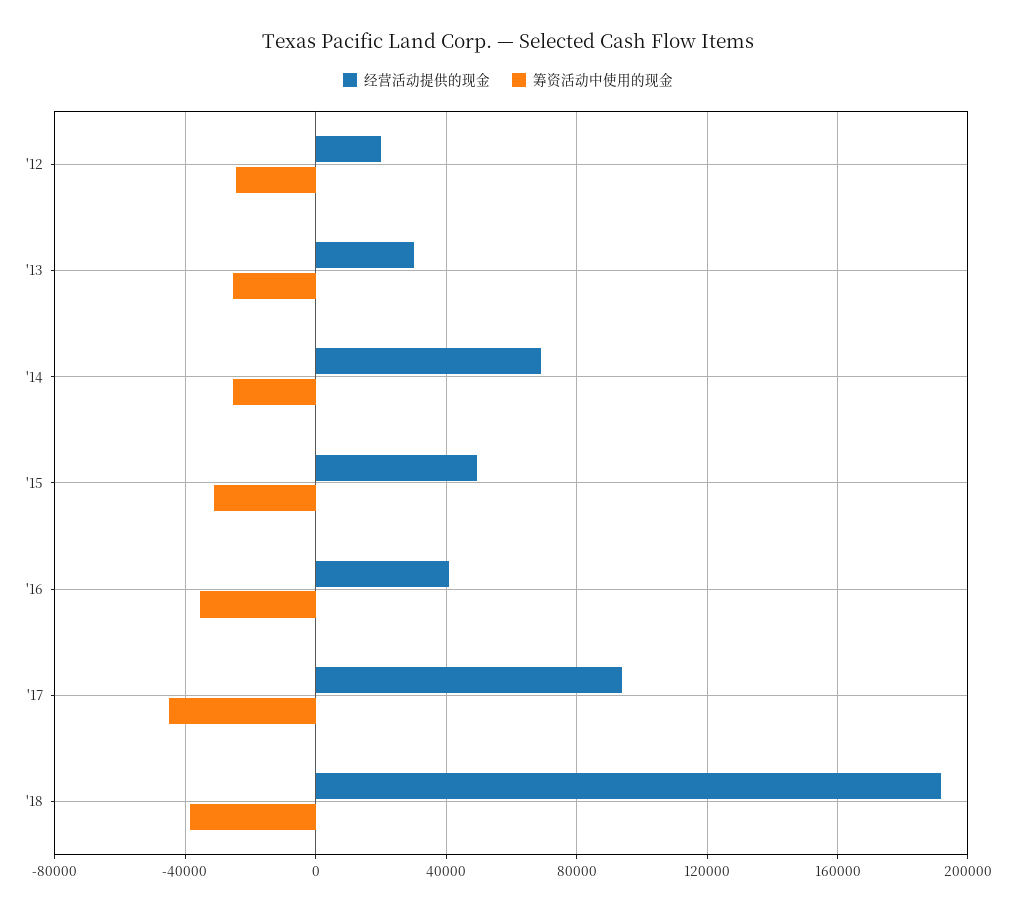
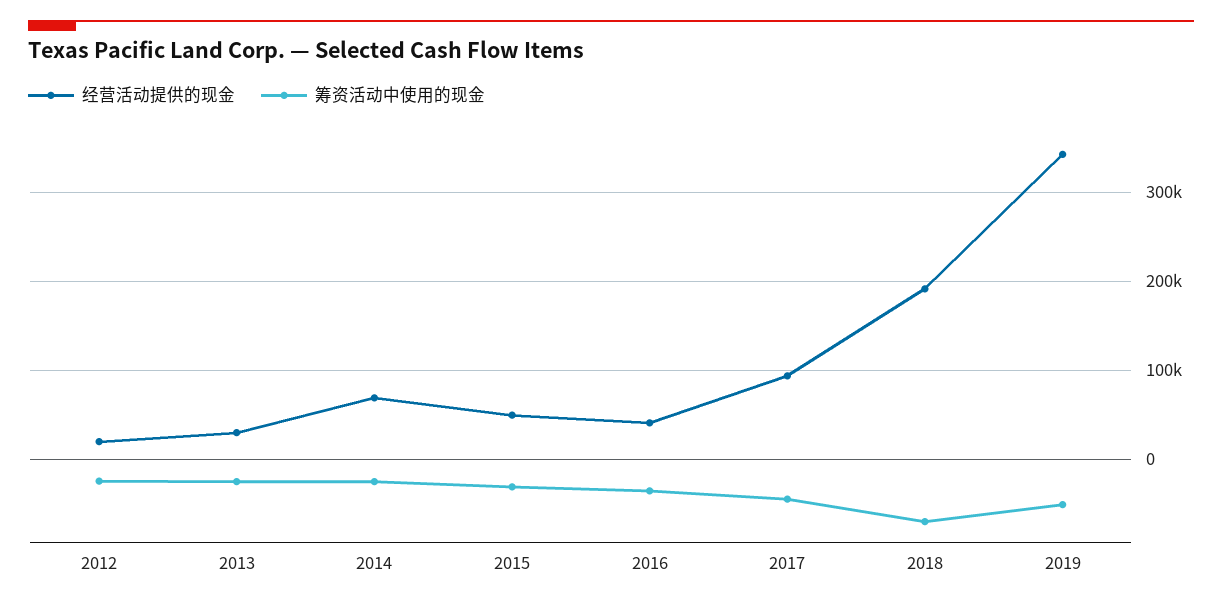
筹资活动中使用的现金, '18: -40000 -> -70000
经营活动提供的现金, 2019: none -> 340000
筹资活动中使用的现金, 2019: none -> -50000

